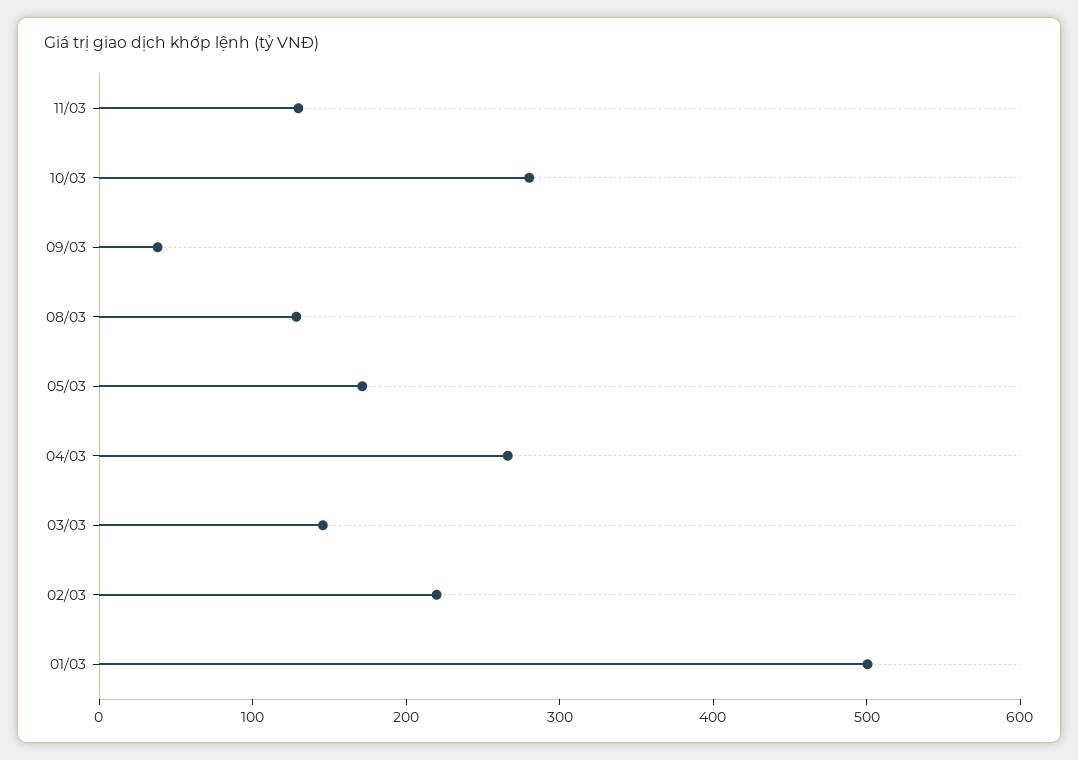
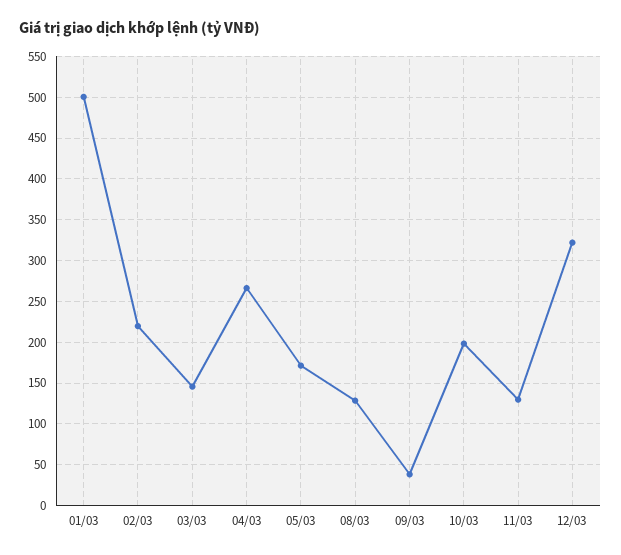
10/03: 280 -> 200
12/03: none -> 320

